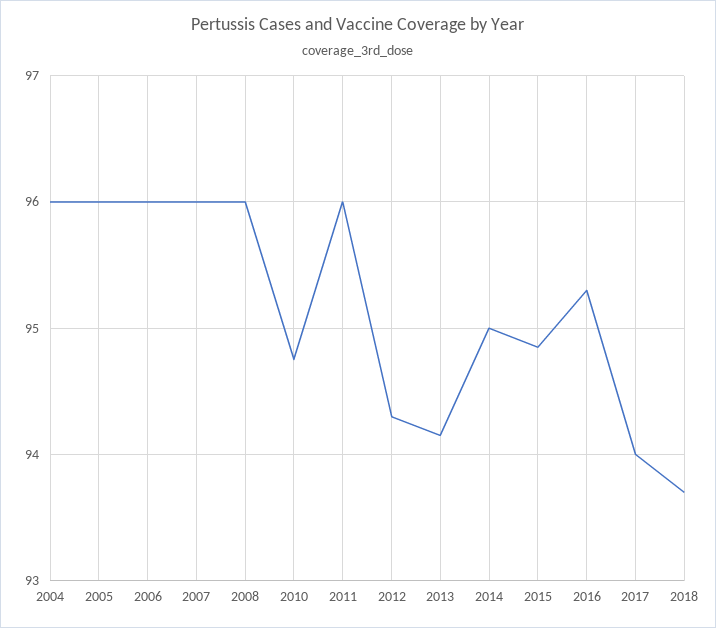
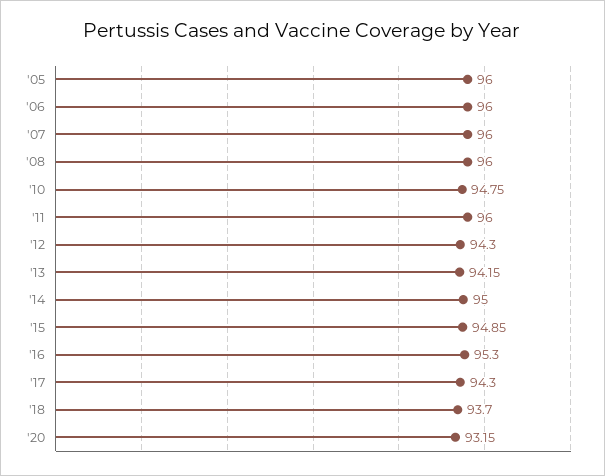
2004: 96 -> none
2017: 94 -> 94.3
'20: none -> 93.15

